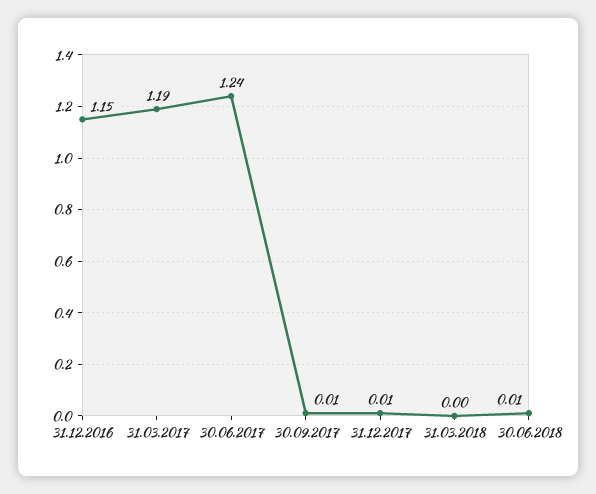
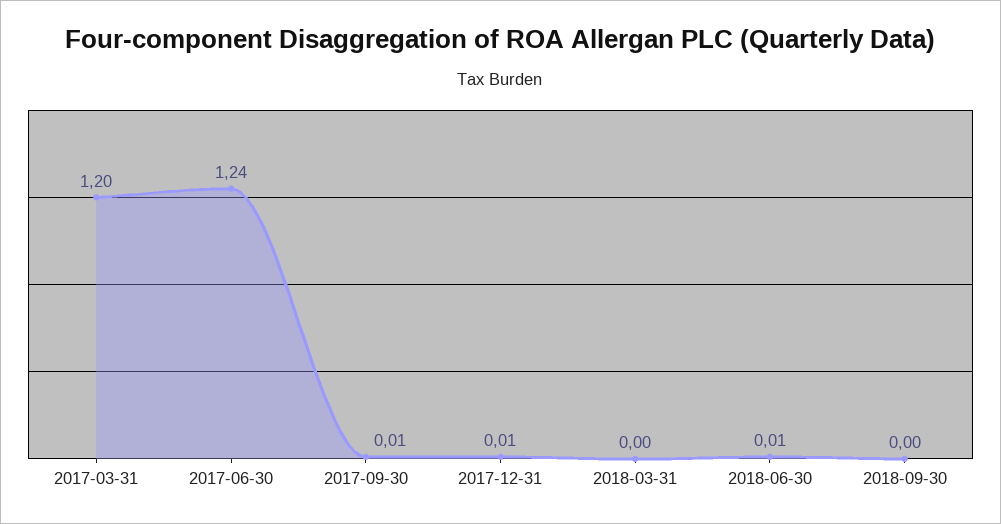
31.12.2016: 1.15 -> none
31.03.2017: 1.19 -> 1.2
2018-09-30: none -> 0

